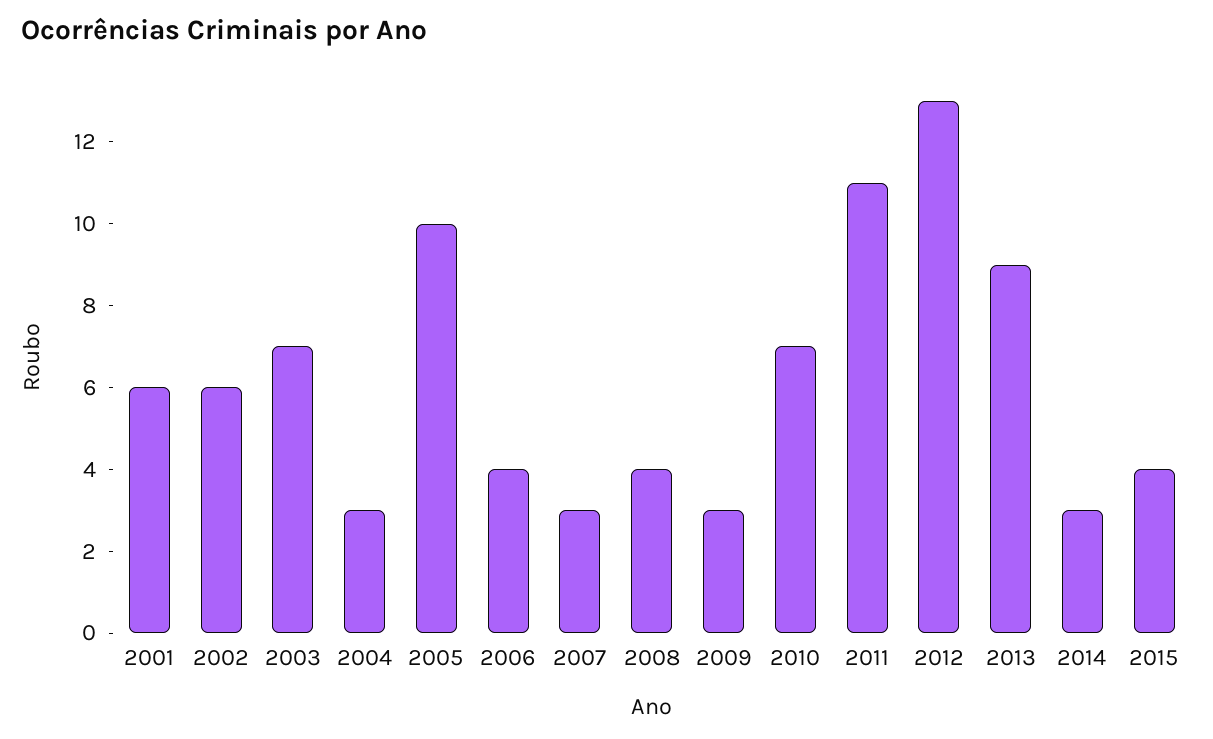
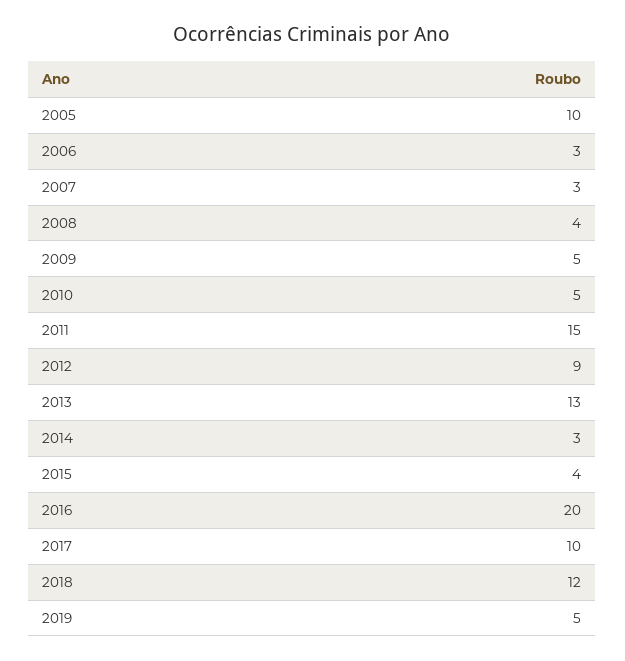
2001: 6 -> none
2002: 6 -> none
2003: 7 -> none
2004: 3 -> none
2006: 4 -> 3
2009: 3 -> 5
2010: 7 -> 5
2011: 11 -> 15
2012: 13 -> 9
2013: 9 -> 13
2016: none -> 20
2017: none -> 10
2018: none -> 12
2019: none -> 5

